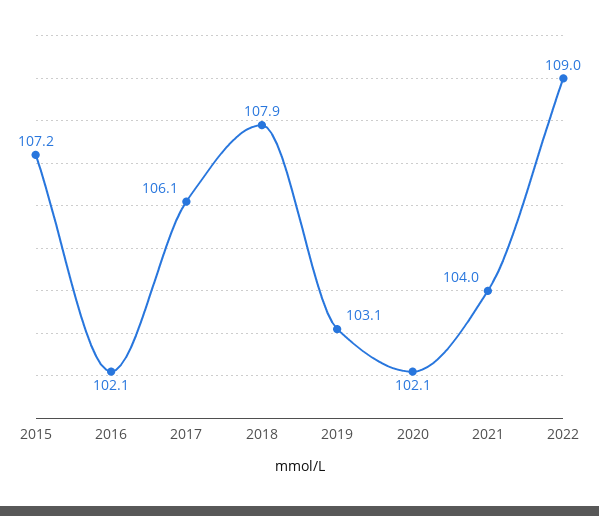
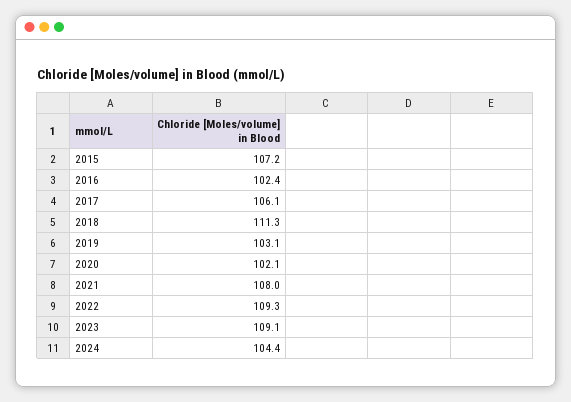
2016: 102.1 -> 102.4
2018: 107.9 -> 111.3
2021: 104 -> 108
2022: 109 -> 109.3
2023: none -> 109.1
2024: none -> 104.4

